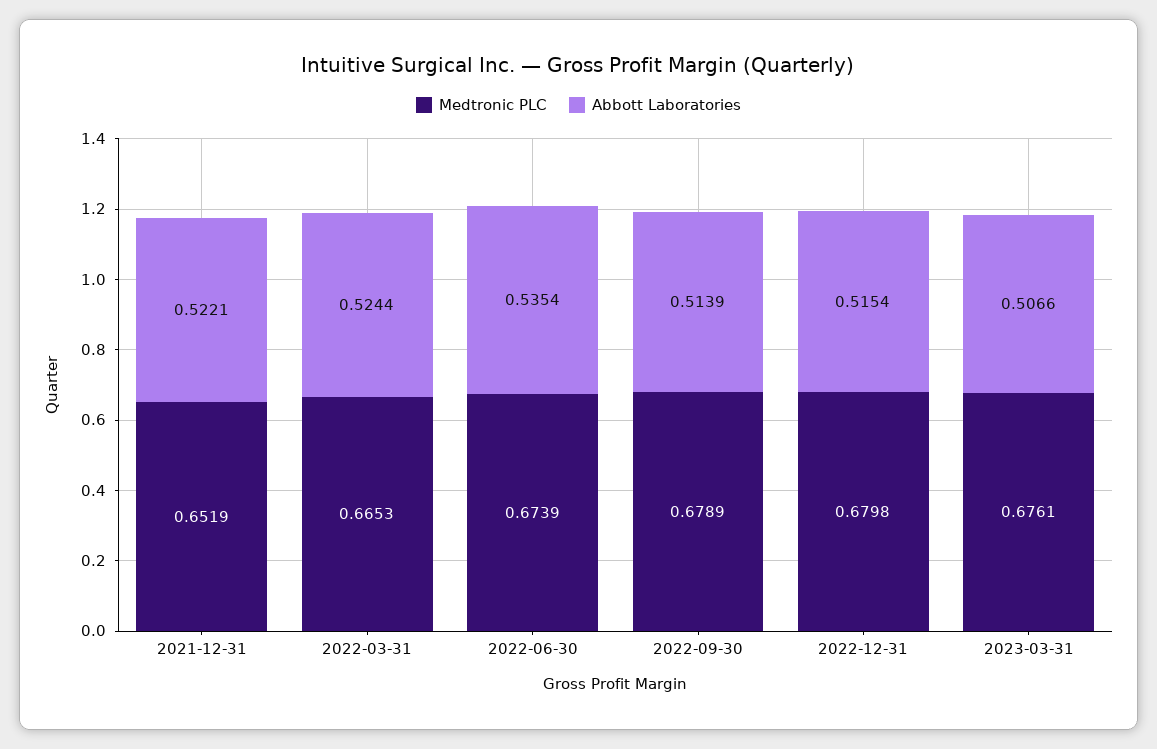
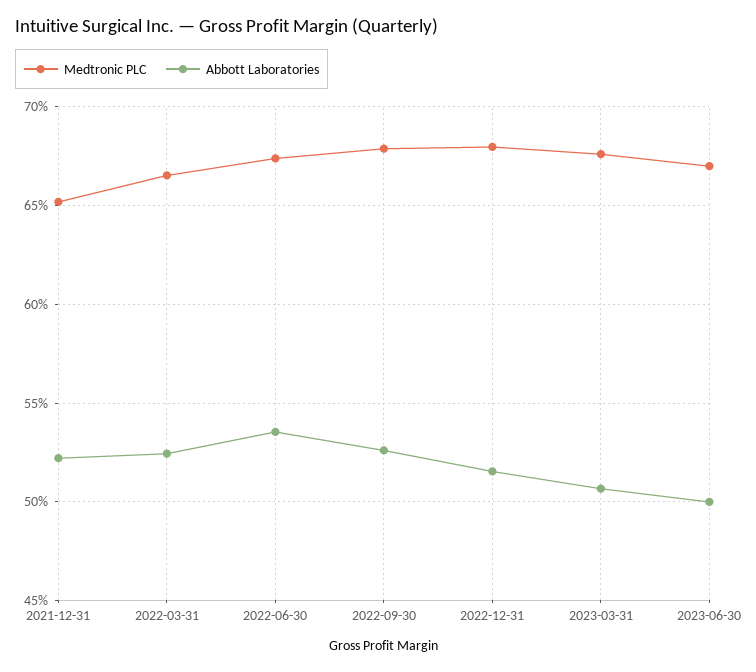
Abbott Laboratories, 2022-09-30: 0.5139 -> 0.525
Medtronic PLC, 2023-06-30: none -> 0.67
Abbott Laboratories, 2023-06-30: none -> 0.5

